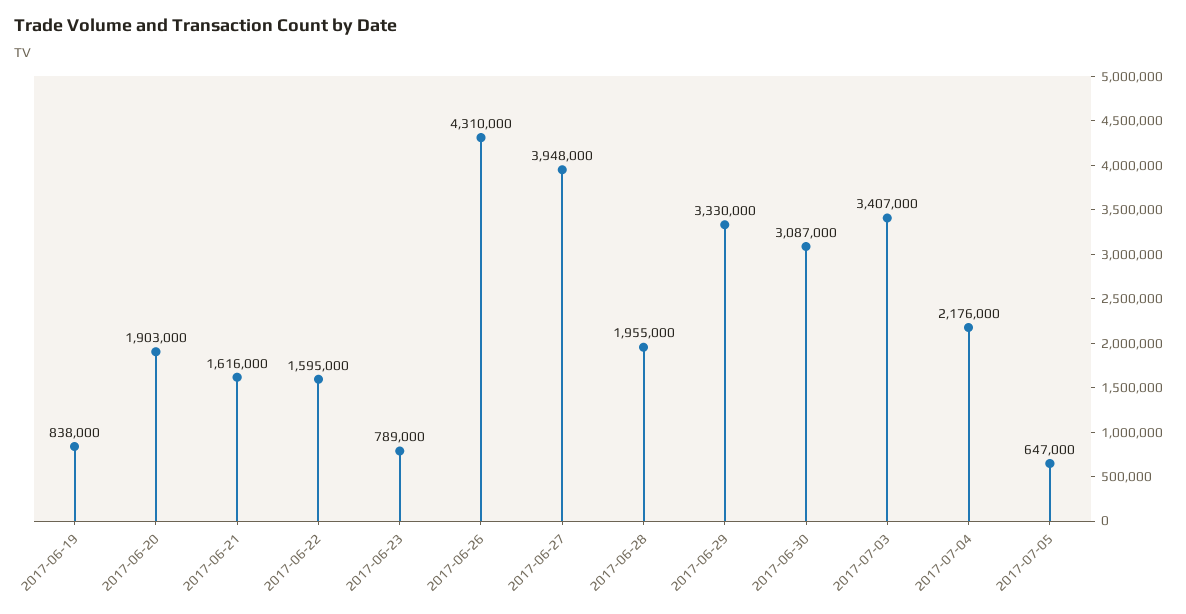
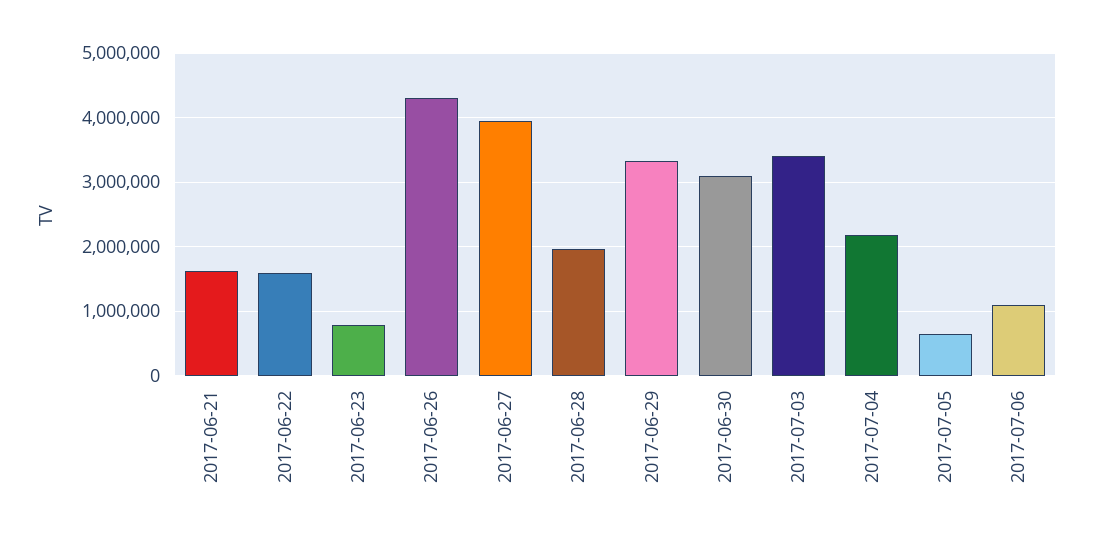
2017-06-19: 838000 -> none
2017-06-20: 1903000 -> none
2017-07-06: none -> 1100000

